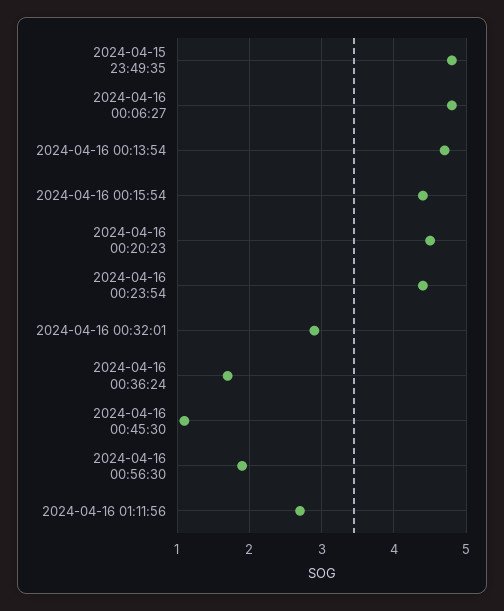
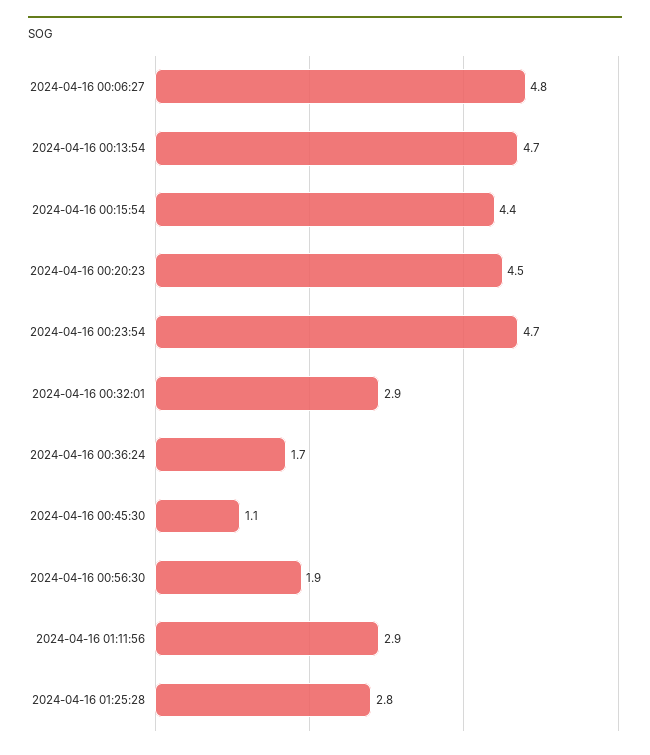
2024-04-15 23:49:35: 4.8 -> none
2024-04-16 00:23:54: 4.4 -> 4.7
2024-04-16 01:11:56: 2.7 -> 2.9
2024-04-16 01:25:28: none -> 2.8

